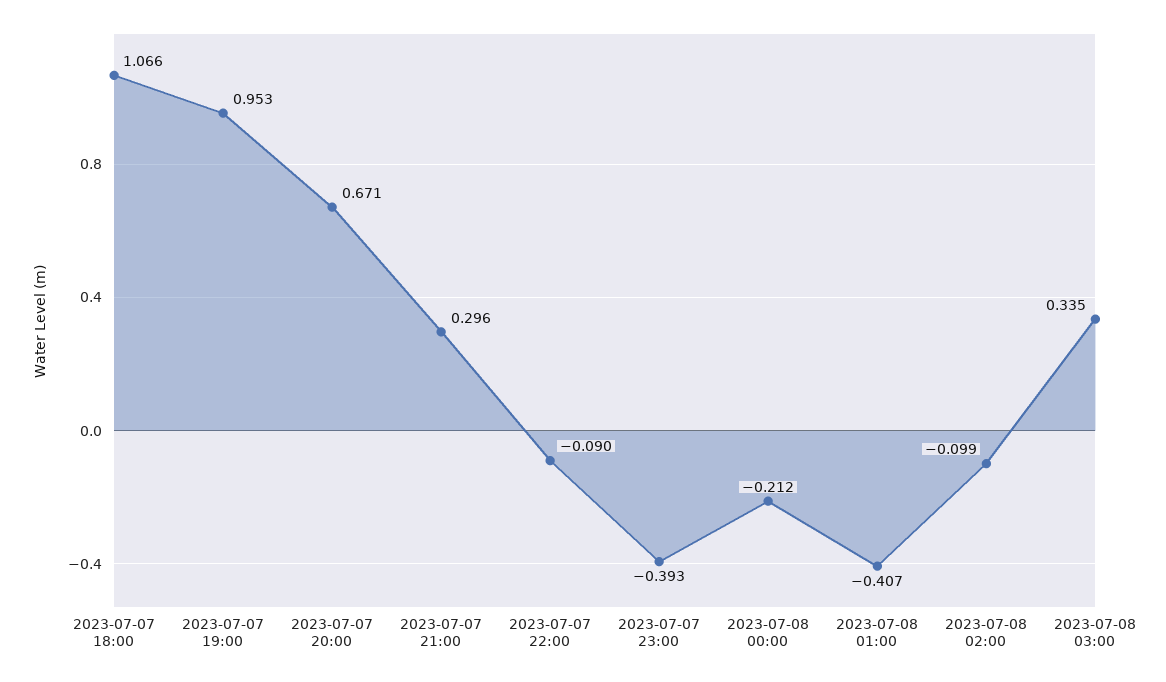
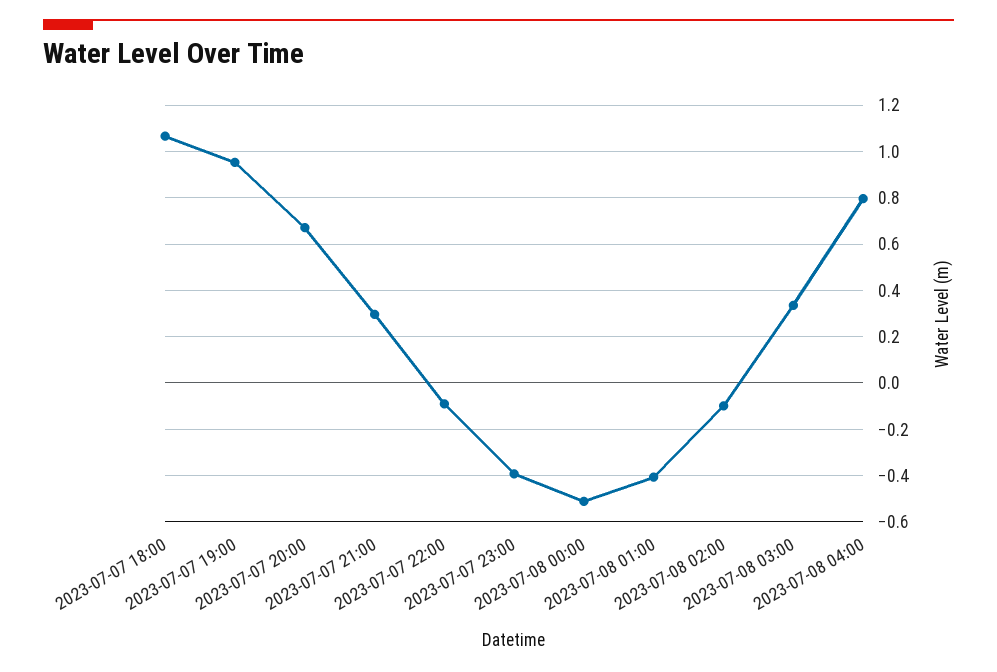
2023-07-08 00:00: -0.212 -> -0.5
2023-07-08 04:00: none -> 0.8

